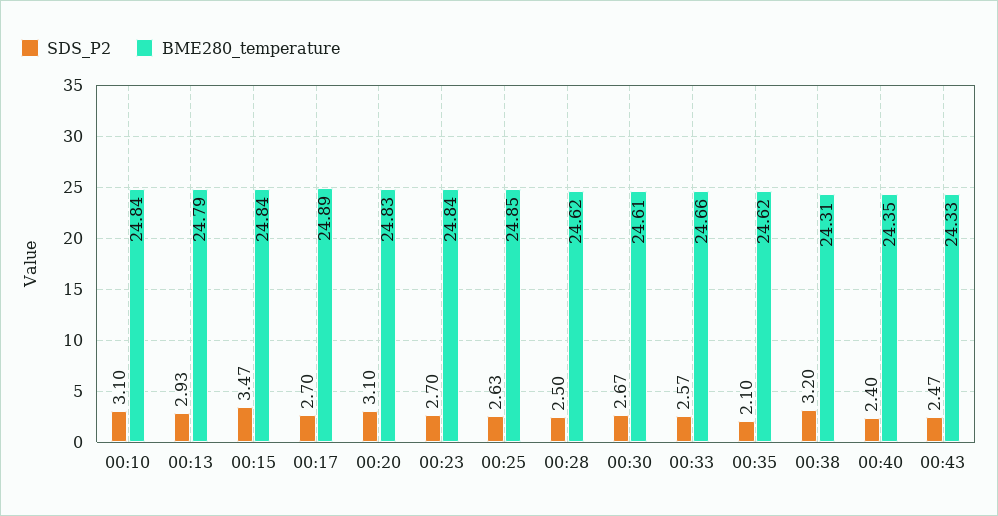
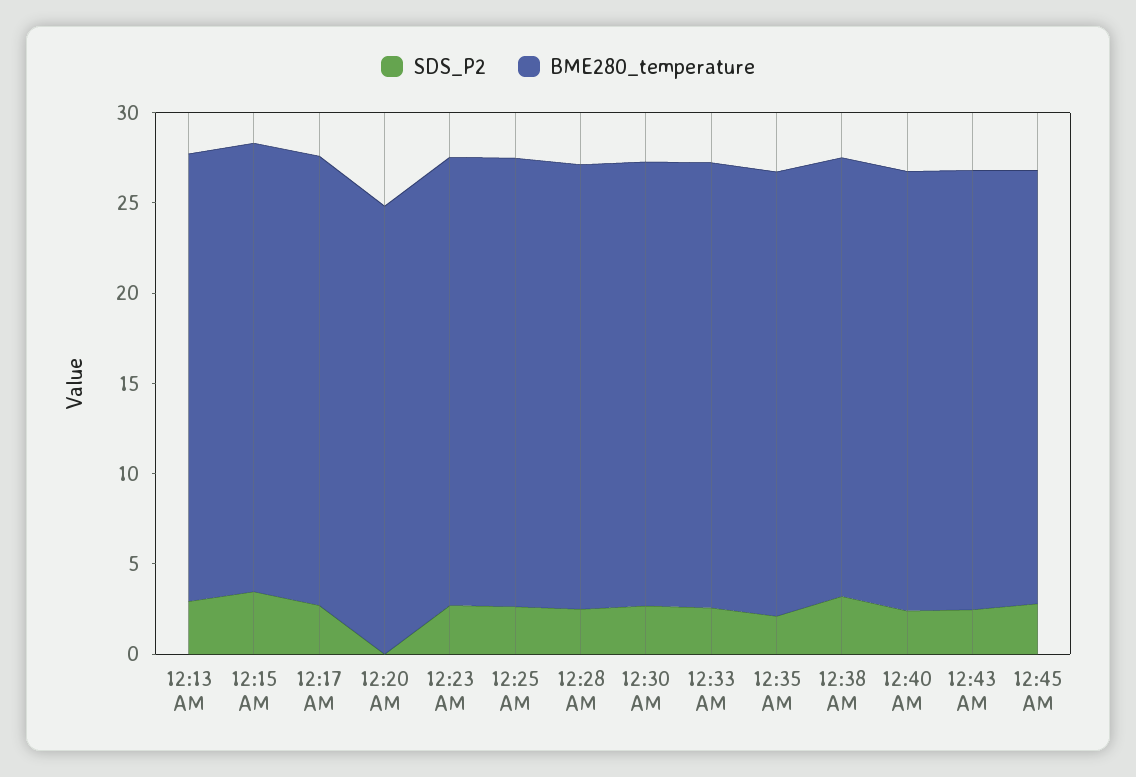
SDS_P2, 00:10: 3.1 -> none
BME280_temperature, 00:10: 24.84 -> none
SDS_P2, 00:20: 3.1 -> 0
SDS_P2, 12:45 AM: none -> 3
BME280_temperature, 12:45 AM: none -> 24

